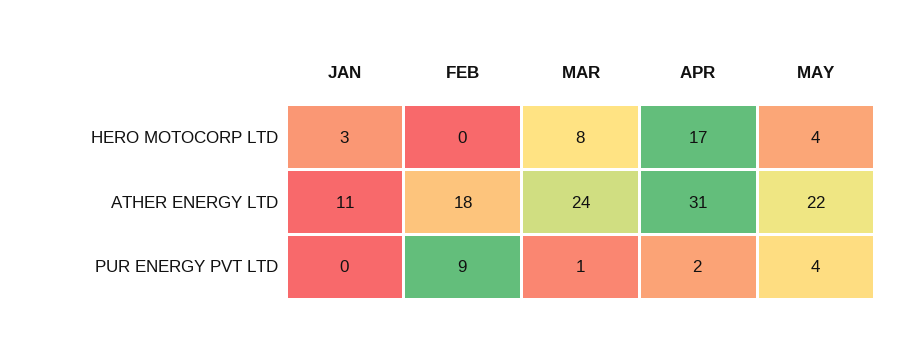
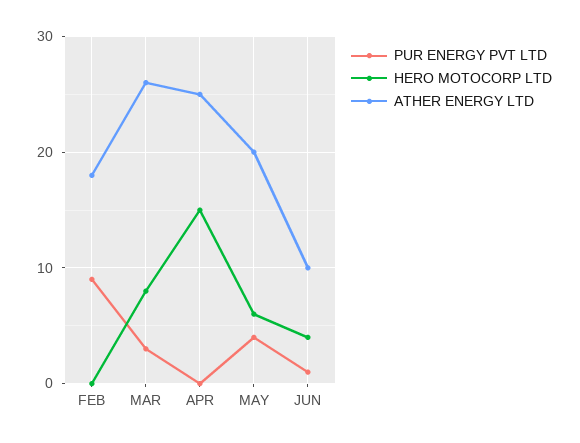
HERO MOTOCORP LTD, JAN: 3 -> none
HERO MOTOCORP LTD, APR: 17 -> 15
HERO MOTOCORP LTD, MAY: 4 -> 6
ATHER ENERGY LTD, JAN: 11 -> none
ATHER ENERGY LTD, MAR: 24 -> 26
ATHER ENERGY LTD, APR: 31 -> 25
ATHER ENERGY LTD, MAY: 22 -> 20
PUR ENERGY PVT LTD, JAN: 0 -> none
PUR ENERGY PVT LTD, MAR: 1 -> 3
PUR ENERGY PVT LTD, APR: 2 -> 0
PUR ENERGY PVT LTD, JUN: none -> 1
HERO MOTOCORP LTD, JUN: none -> 4
ATHER ENERGY LTD, JUN: none -> 10

